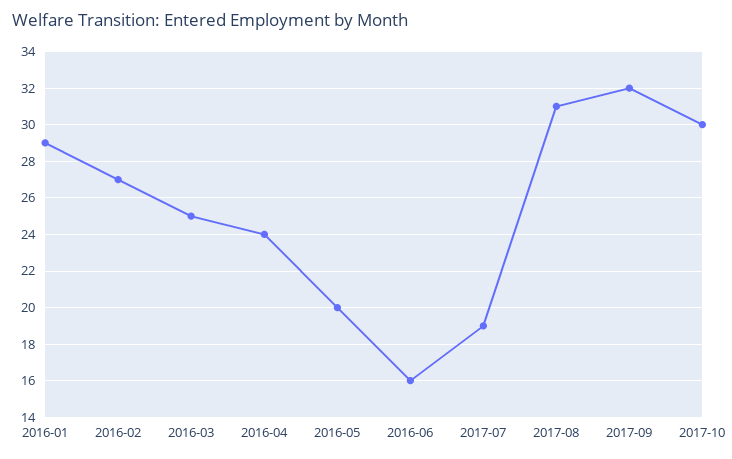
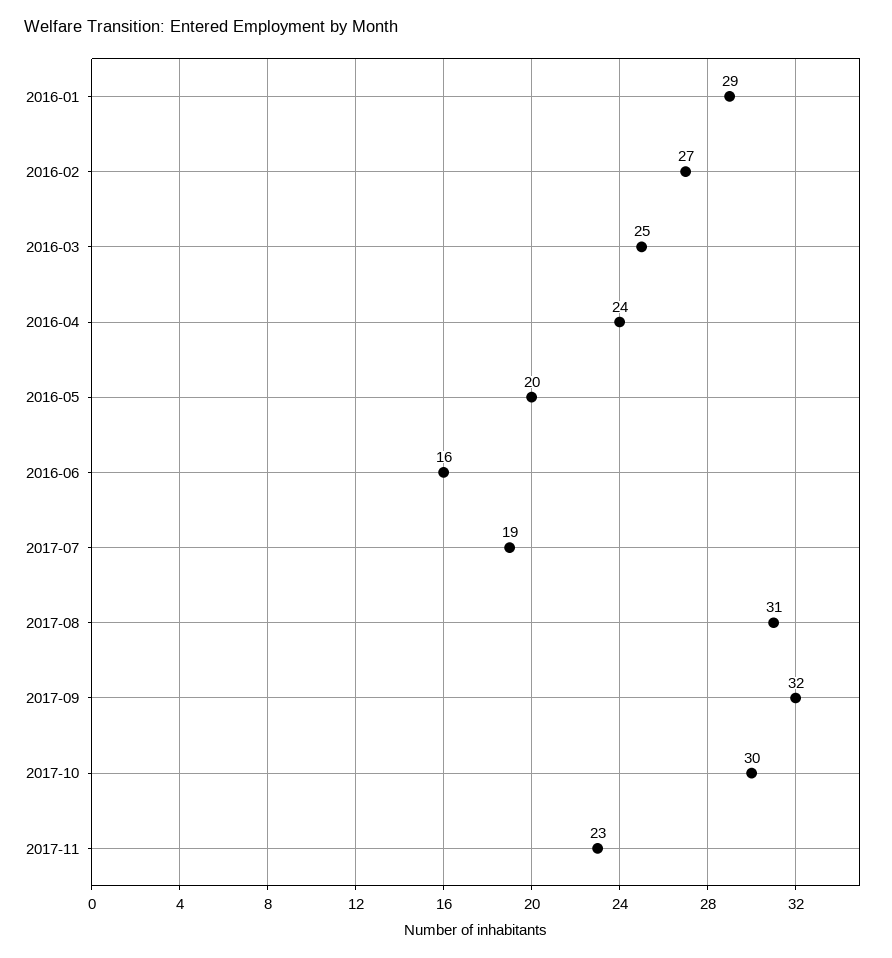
2017-11: none -> 23

